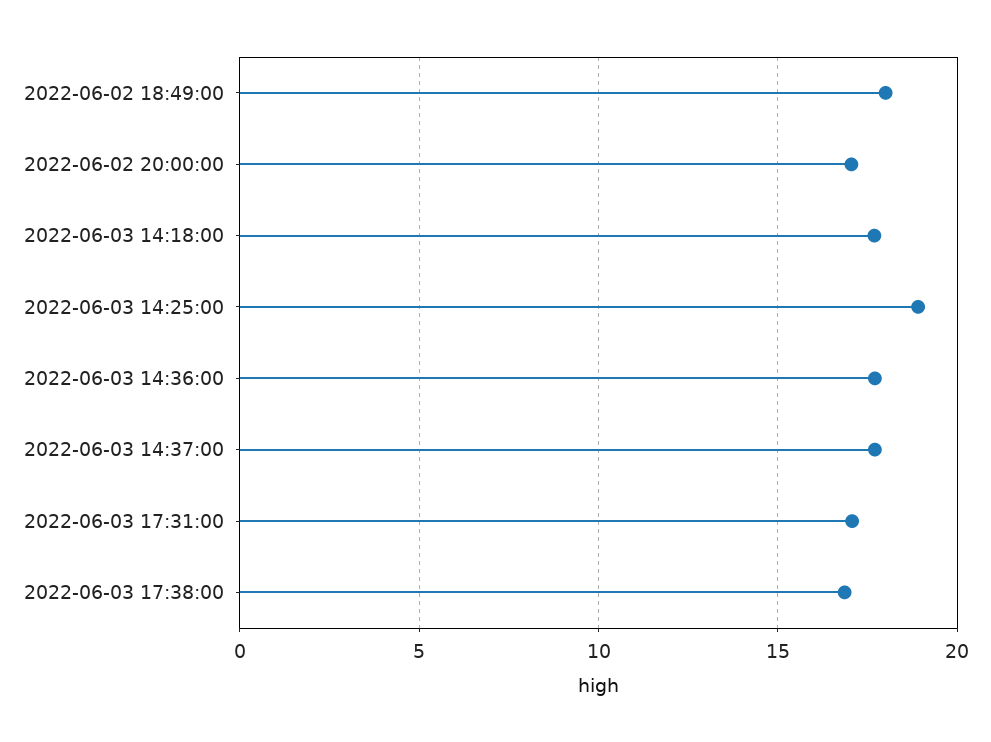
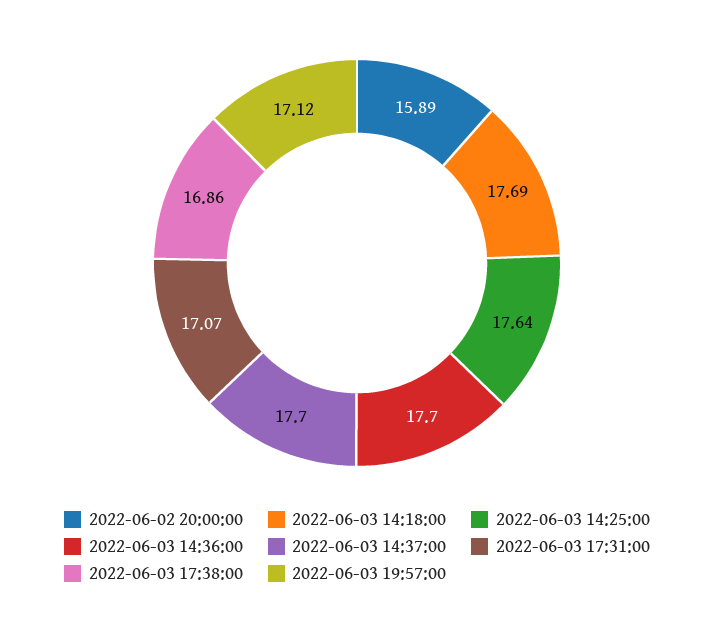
2022-06-02 18:49:00: 18 -> none
2022-06-02 20:00:00: 17 -> 15.89
2022-06-03 14:25:00: 19 -> 17.64
2022-06-03 19:57:00: none -> 17.12

